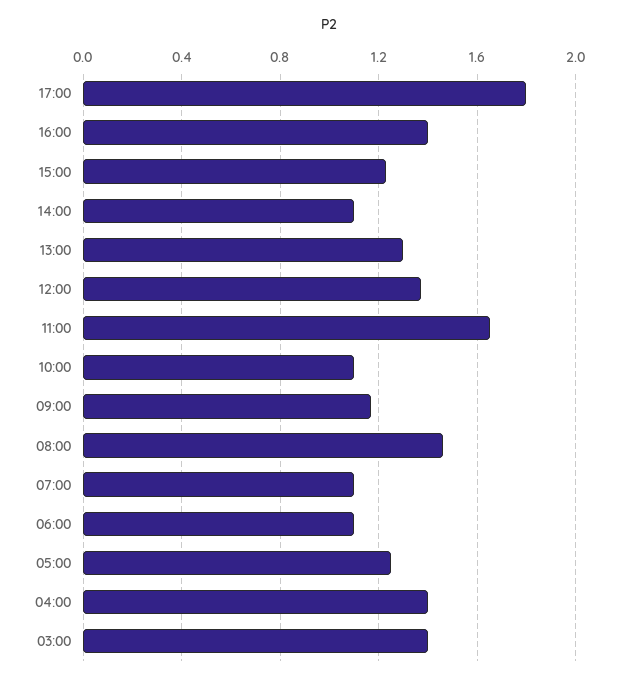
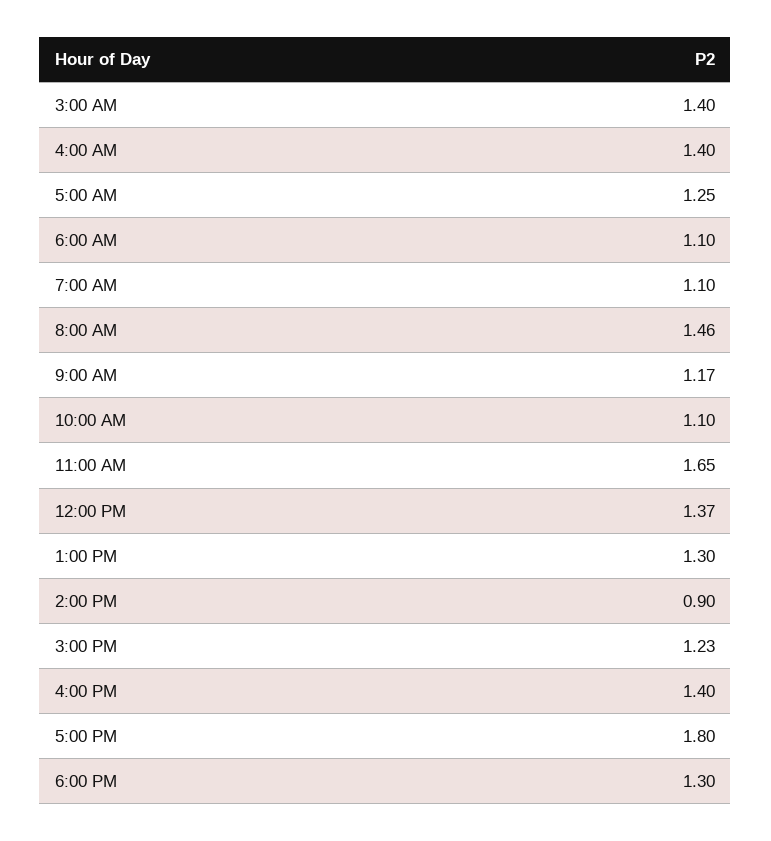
14:00: 1.1 -> 0.9
6:00 PM: none -> 1.3

